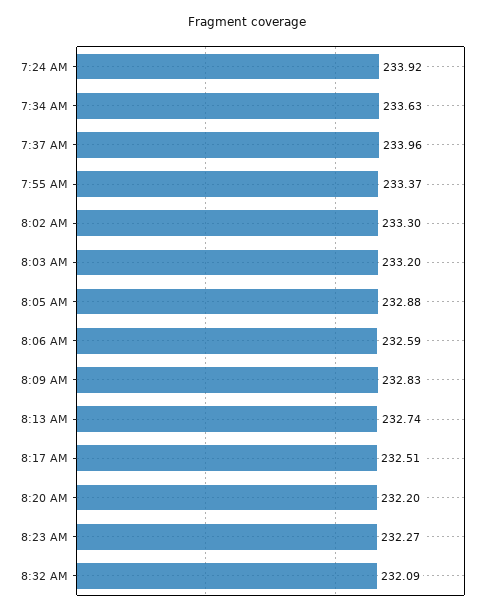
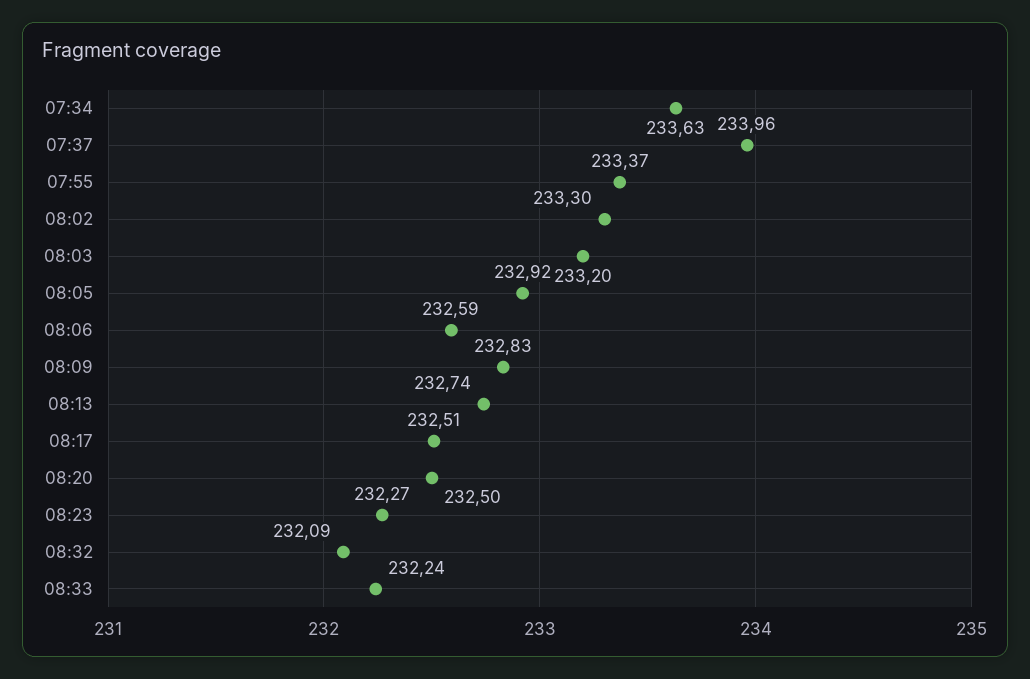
7:24 AM: 233.92 -> none
8:05 AM: 232.88 -> 232.92
8:20 AM: 232.2 -> 232.5
08:33: none -> 232.24

